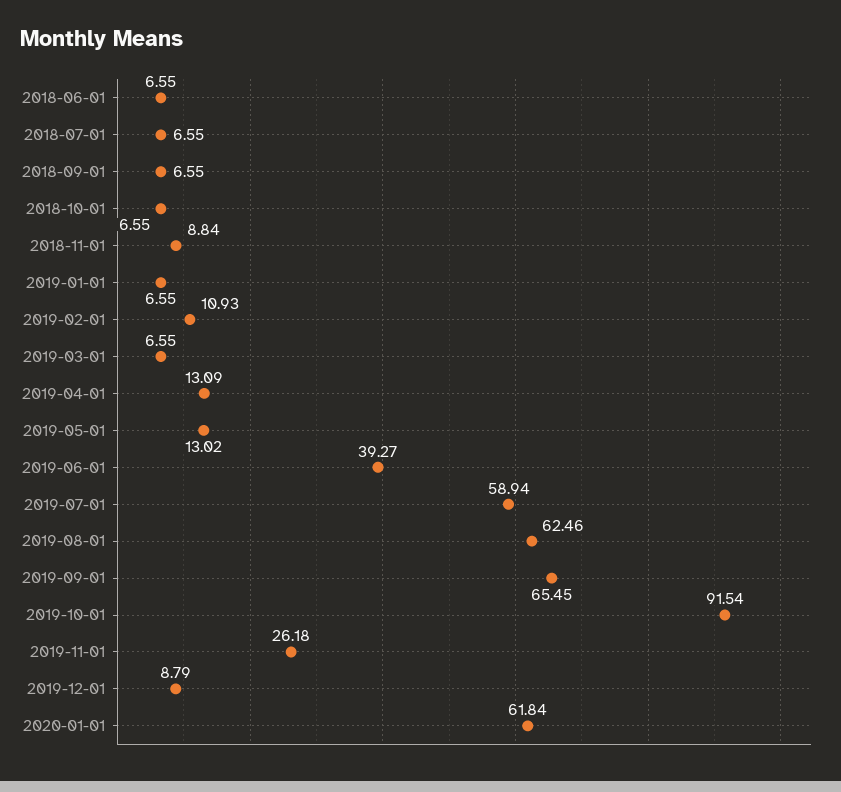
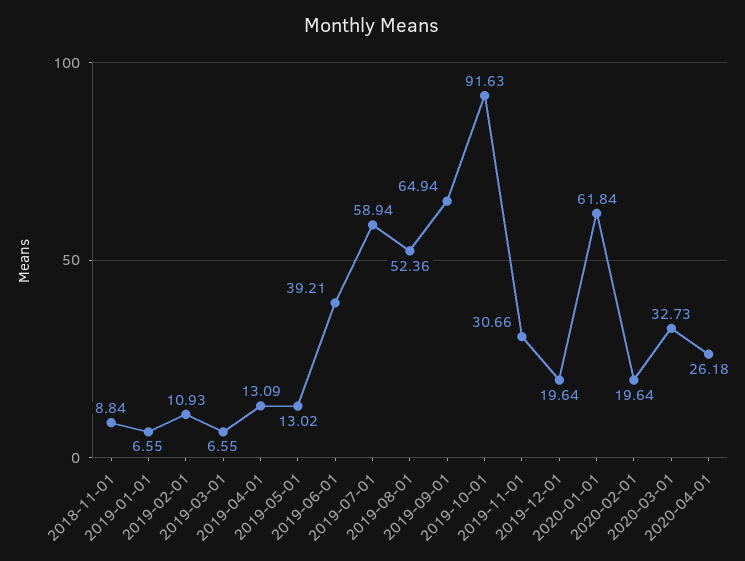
2018-06-01: 6.55 -> none
2018-07-01: 6.55 -> none
2018-09-01: 6.55 -> none
2018-10-01: 6.55 -> none
2019-06-01: 39.27 -> 39.21
2019-08-01: 62.46 -> 52.36
2019-09-01: 65.45 -> 64.94
2019-10-01: 91.54 -> 91.63
2019-11-01: 26.18 -> 30.66
2019-12-01: 8.79 -> 19.64
2020-02-01: none -> 19.64
2020-03-01: none -> 32.73
2020-04-01: none -> 26.18

